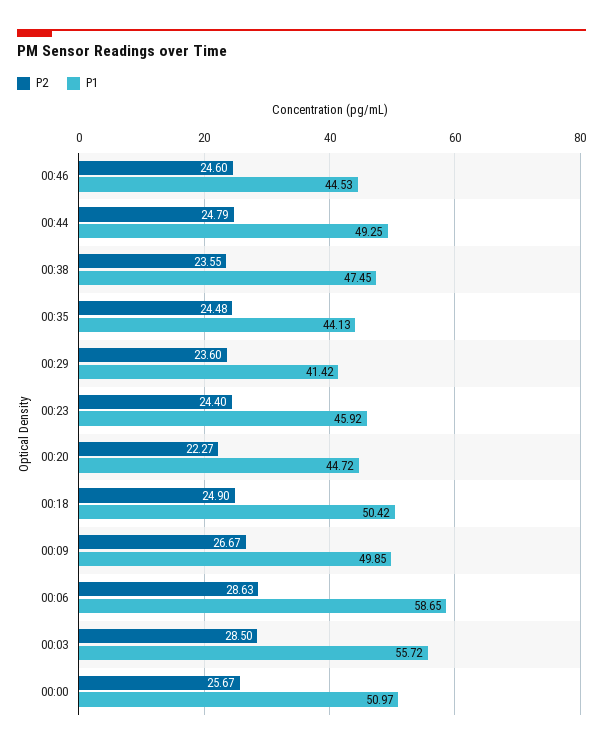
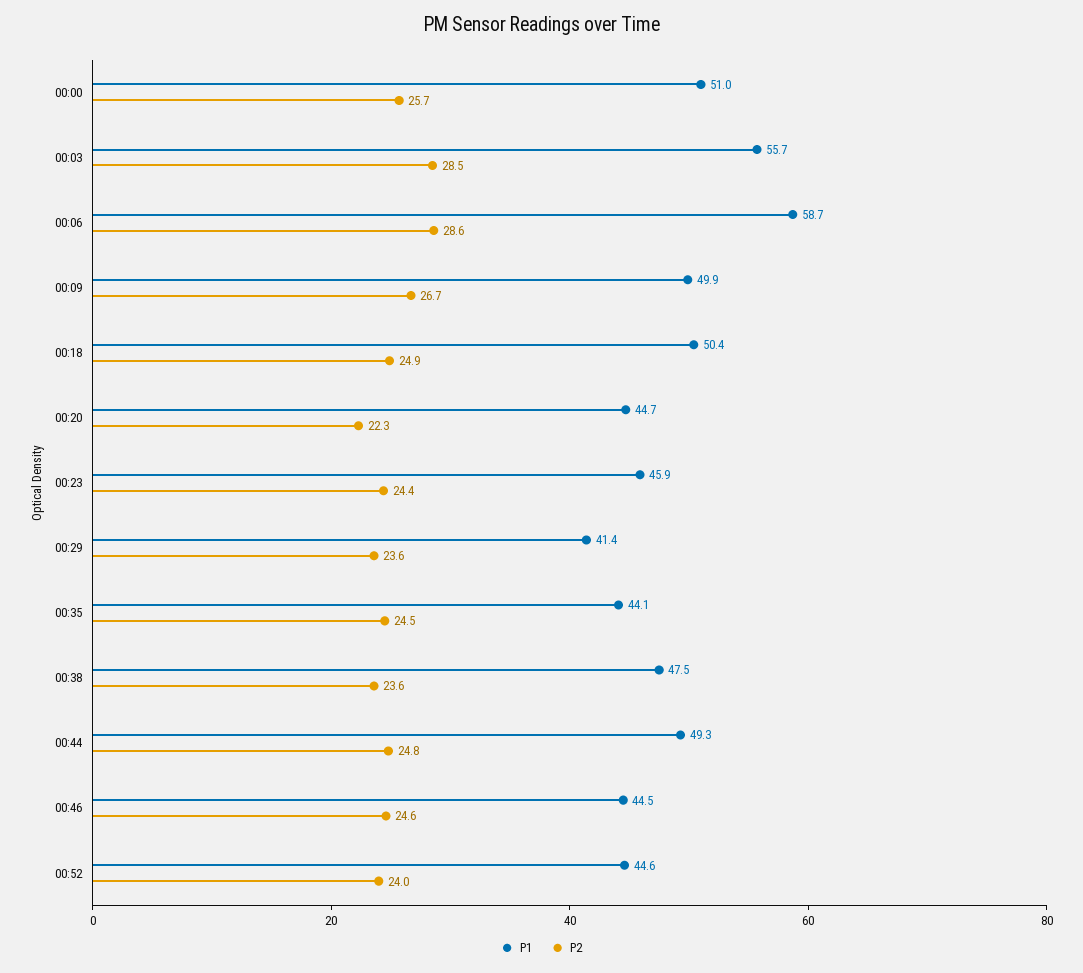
P1, 00:52: none -> 44.6
P2, 00:52: none -> 24

